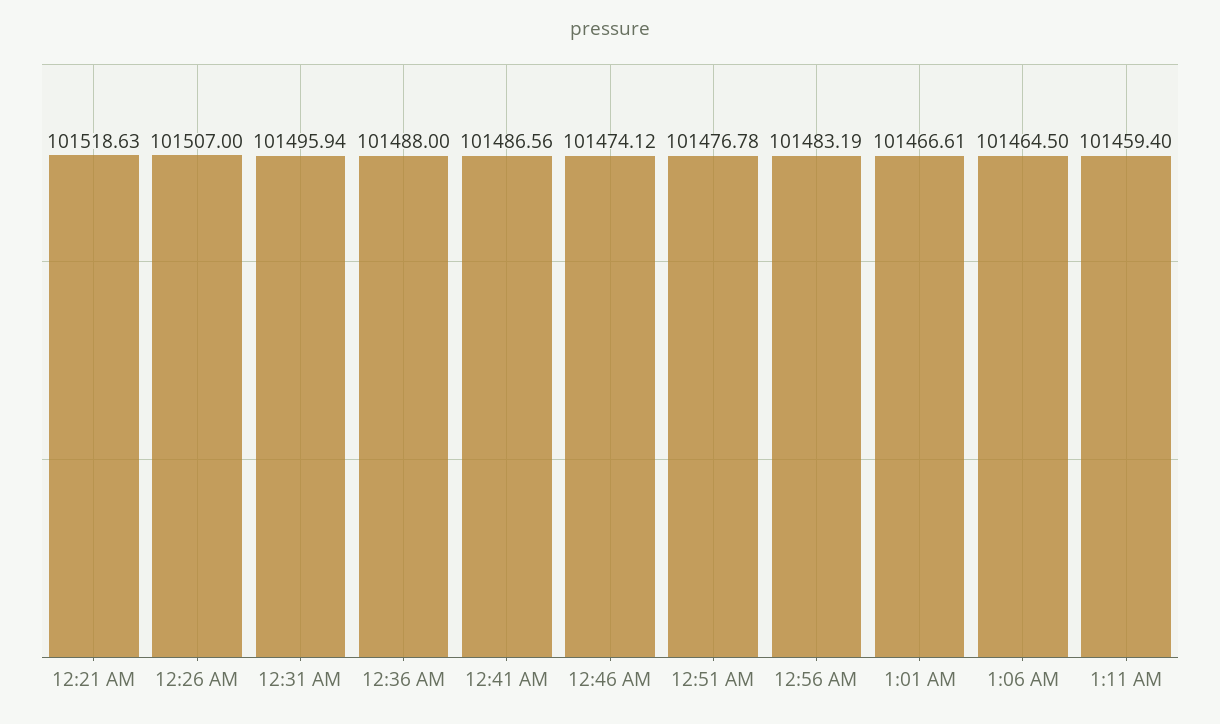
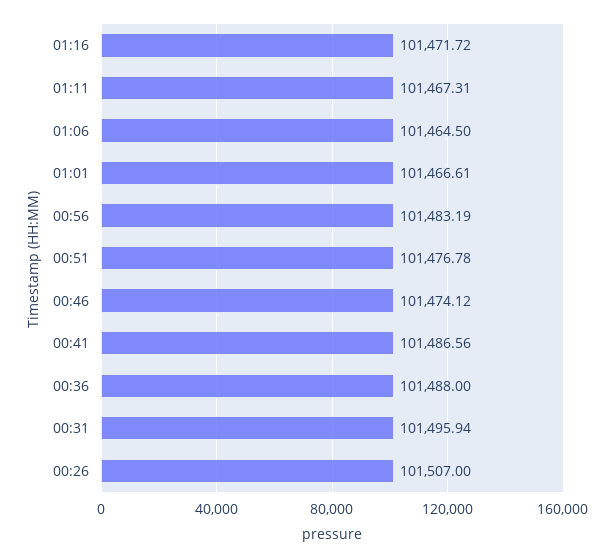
12:21 AM: 101518.63 -> none
1:11 AM: 101459.4 -> 101467.31
01:16: none -> 101471.72

